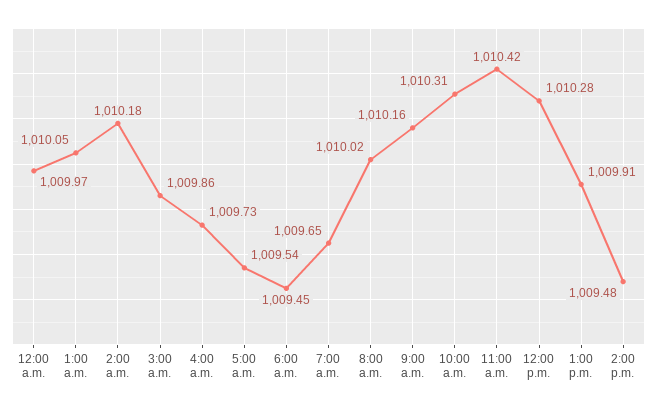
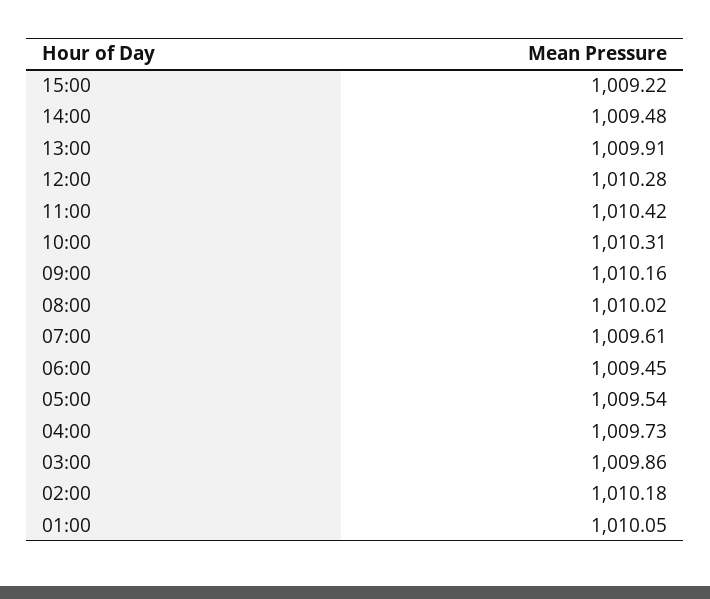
12:00 a.m.: 1009.97 -> none
7:00 a.m.: 1009.65 -> 1009.61
15:00: none -> 1009.22

